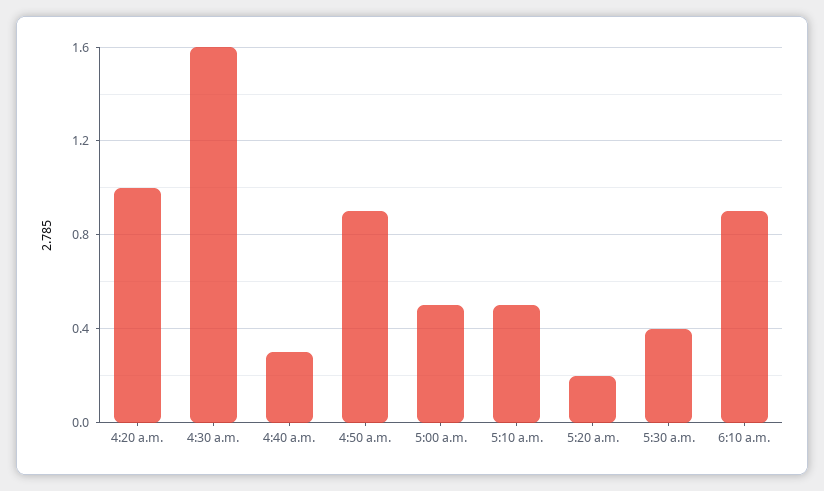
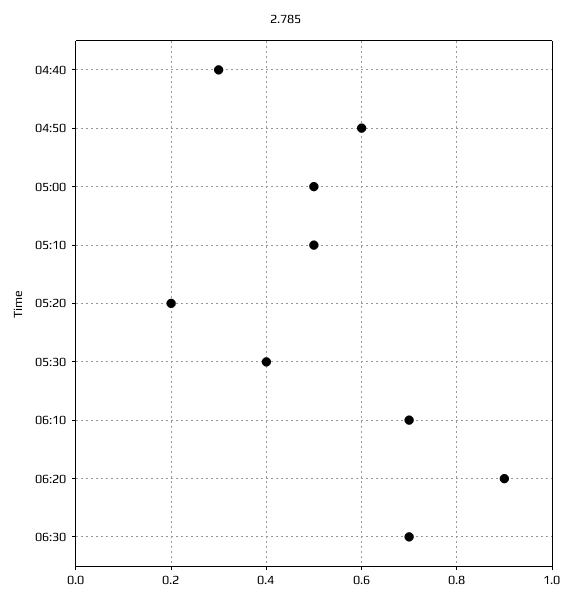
4:20 a.m.: 1 -> none
4:30 a.m.: 1.6 -> none
4:50 a.m.: 0.9 -> 0.6
6:10 a.m.: 0.9 -> 0.7
06:20: none -> 0.9
06:30: none -> 0.7

